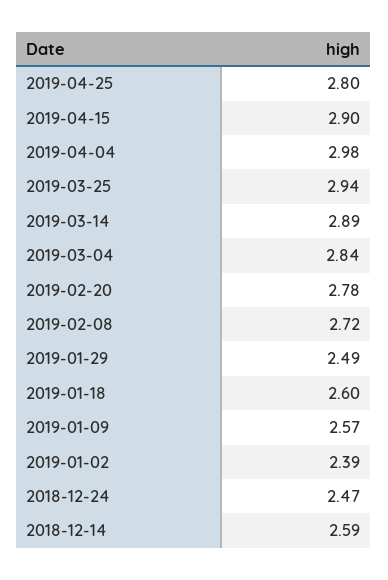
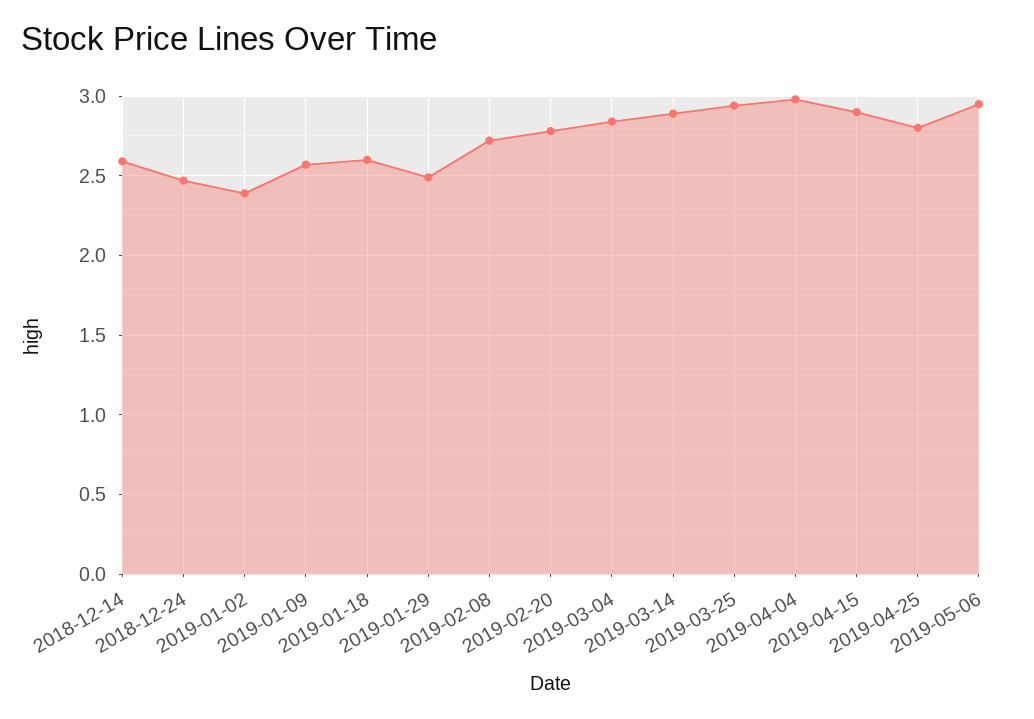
2019-05-06: none -> 2.95

